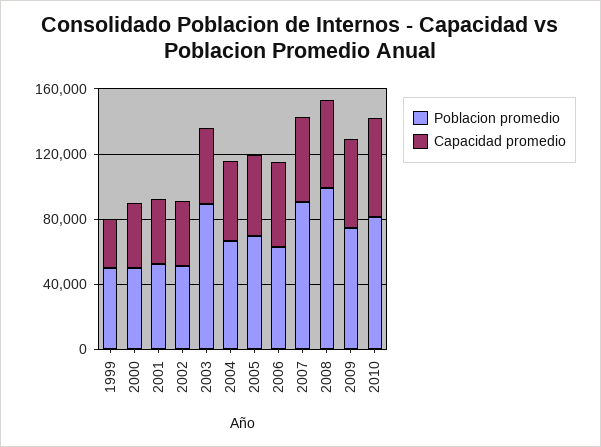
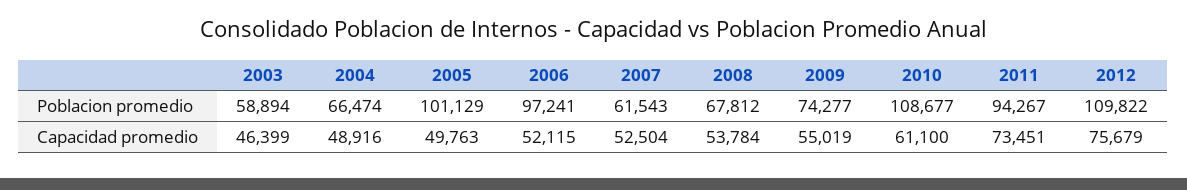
Poblacion promedio, 1999: 50000 -> none
Capacidad promedio, 1999: 30000 -> none
Poblacion promedio, 2000: 50000 -> none
Capacidad promedio, 2000: 40000 -> none
Poblacion promedio, 2001: 50000 -> none
Capacidad promedio, 2001: 40000 -> none
Poblacion promedio, 2002: 50000 -> none
Capacidad promedio, 2002: 40000 -> none
Poblacion promedio, 2003: 90000 -> 58894
Poblacion promedio, 2005: 70000 -> 101129
Poblacion promedio, 2006: 60000 -> 97241
Poblacion promedio, 2007: 90000 -> 61543
Poblacion promedio, 2008: 100000 -> 67812
Poblacion promedio, 2010: 80000 -> 108677
Poblacion promedio, 2011: none -> 94267
Poblacion promedio, 2012: none -> 109822
Capacidad promedio, 2011: none -> 73451
Capacidad promedio, 2012: none -> 75679

